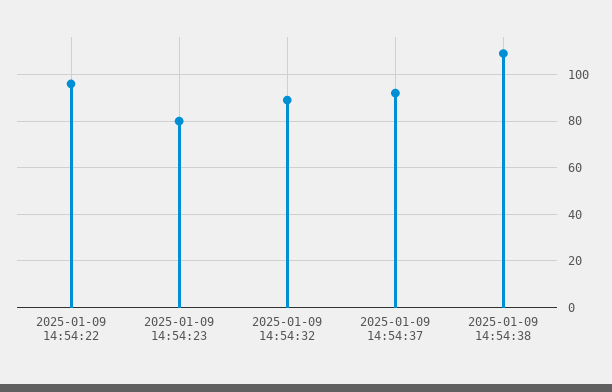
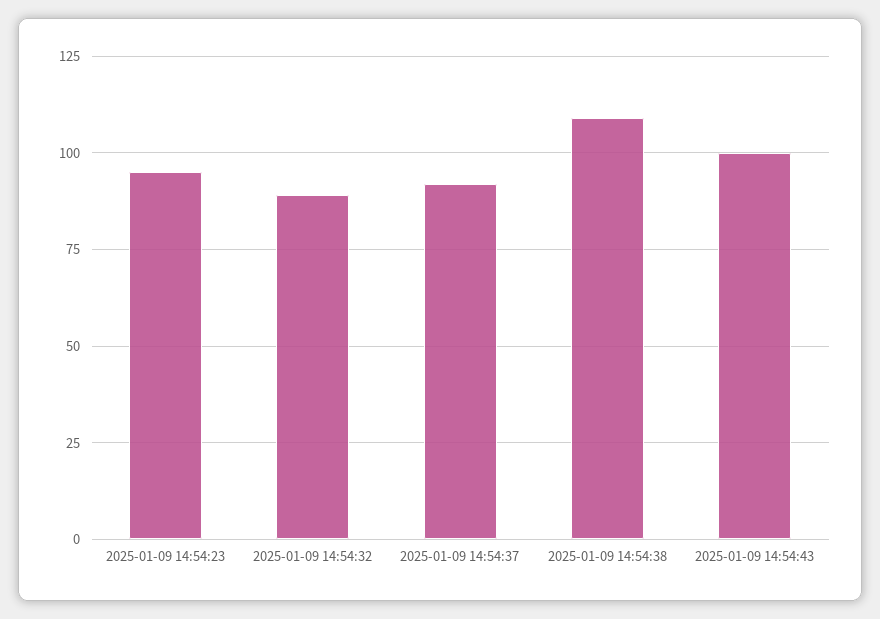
2025-01-09 14:54:22: 95 -> none
2025-01-09 14:54:23: 80 -> 95
2025-01-09 14:54:43: none -> 100

